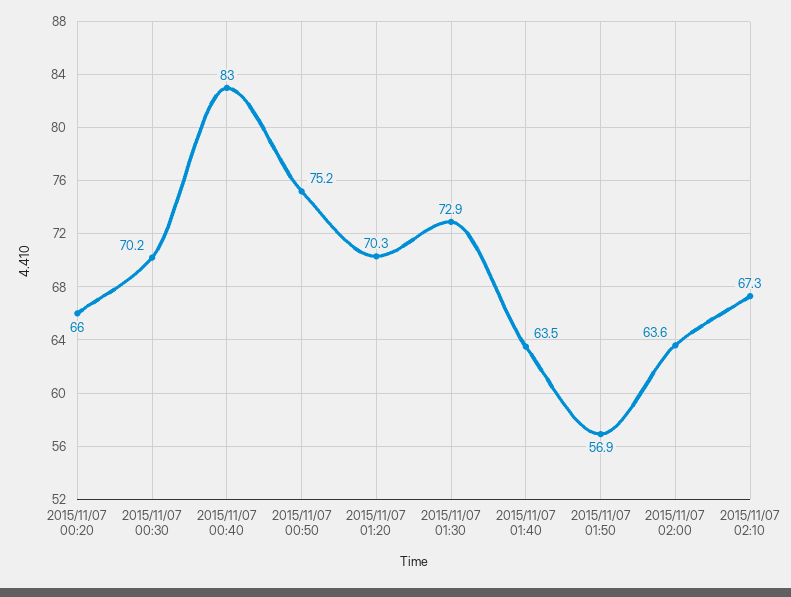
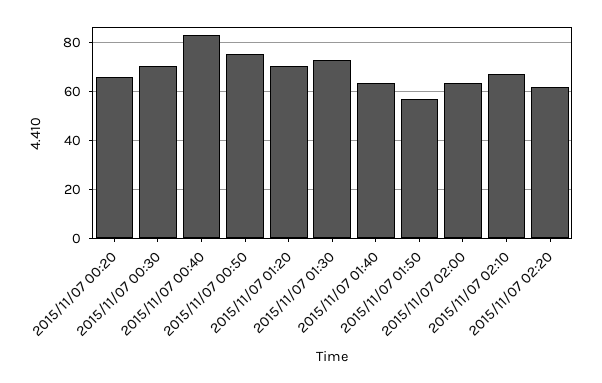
2015/11/07 02:20: none -> 62.5

